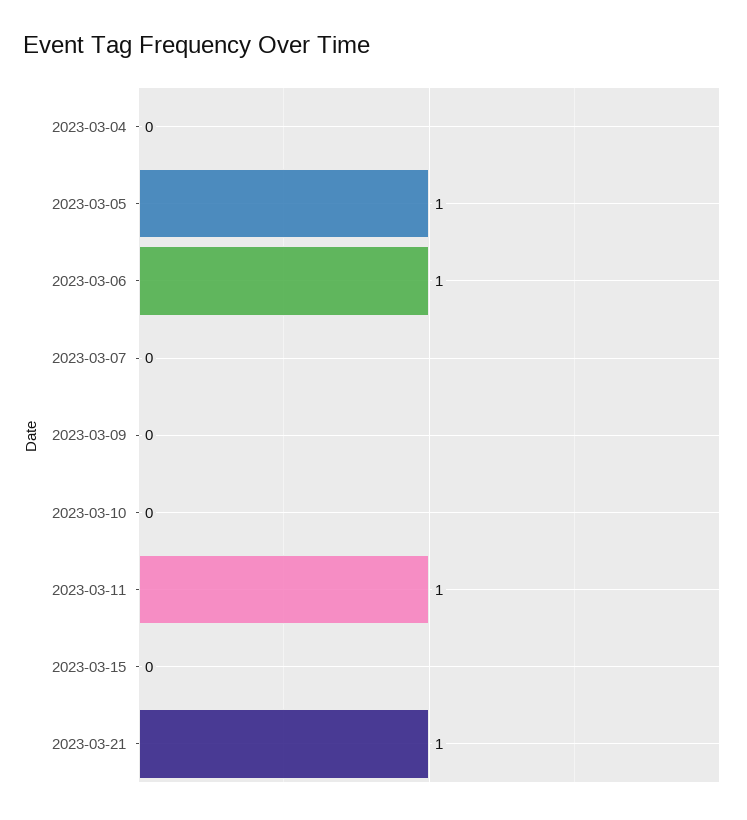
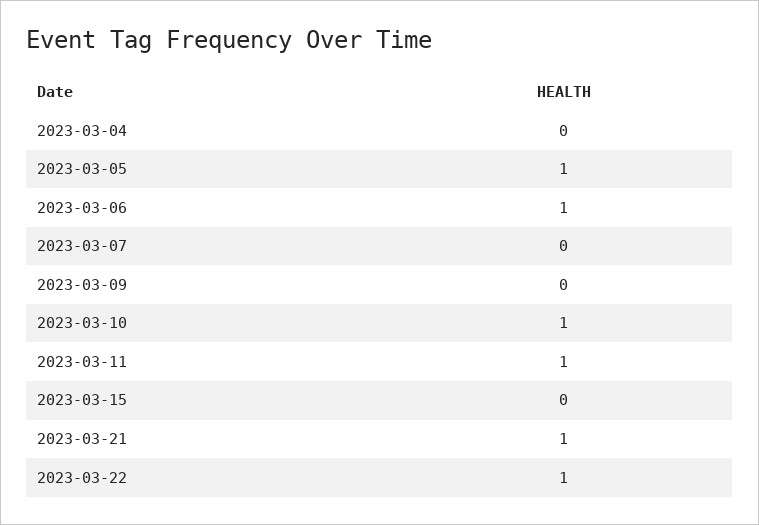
2023-03-10: 0 -> 1
2023-03-22: none -> 1

